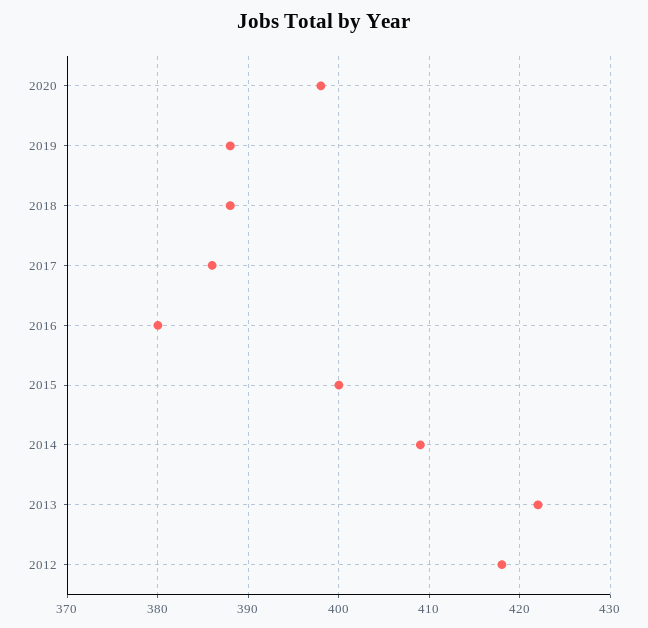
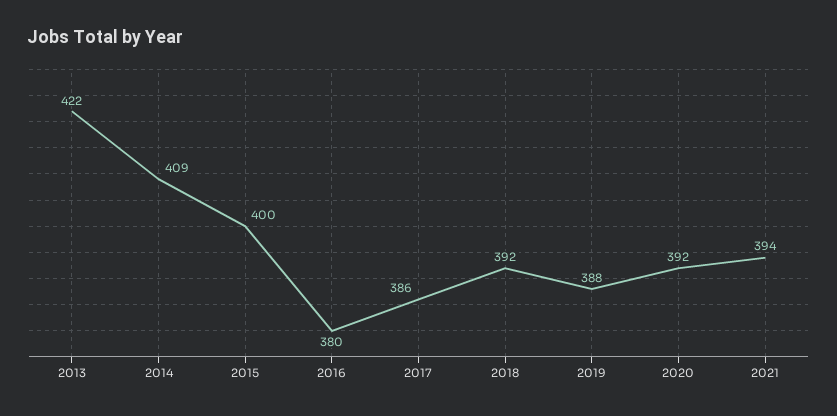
2020: 398 -> 392
2018: 388 -> 392
2012: 418 -> none
2021: none -> 394

